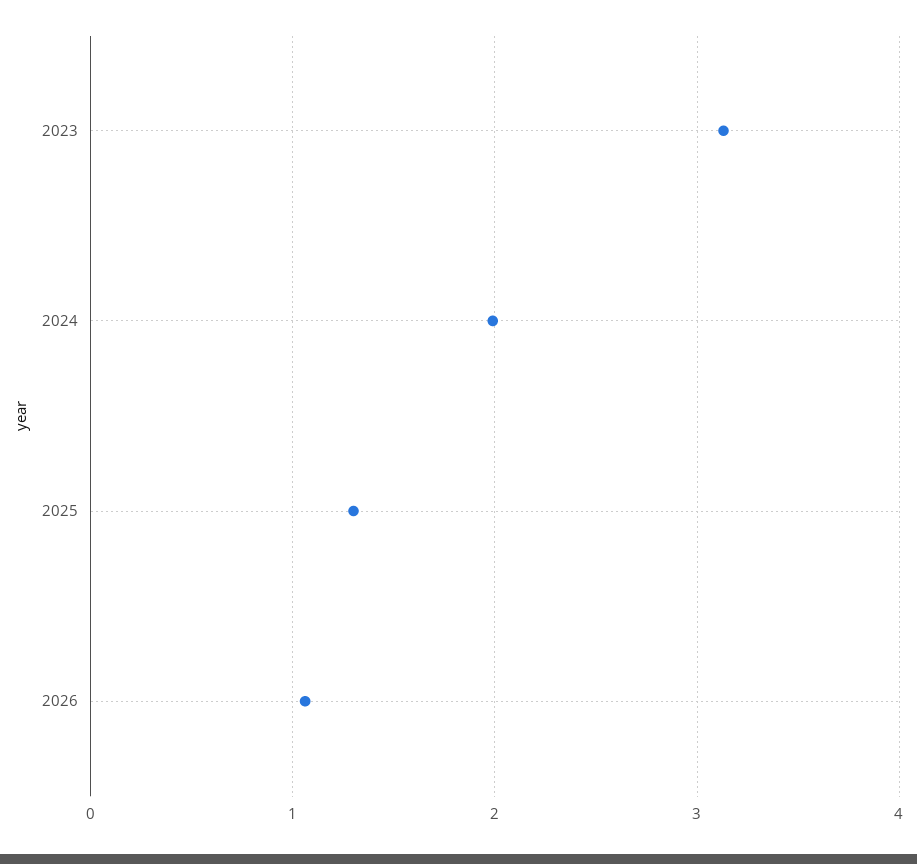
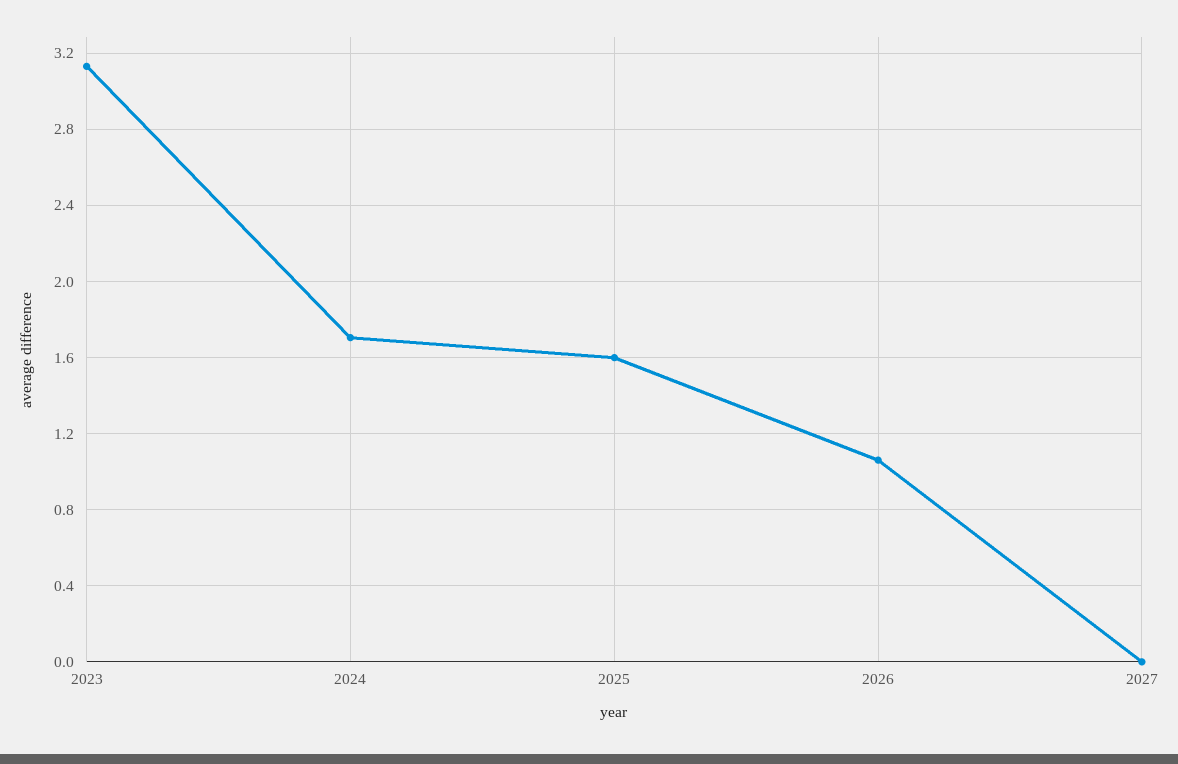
2024: 2 -> 1.7
2025: 1.3 -> 1.6
2027: none -> 0

